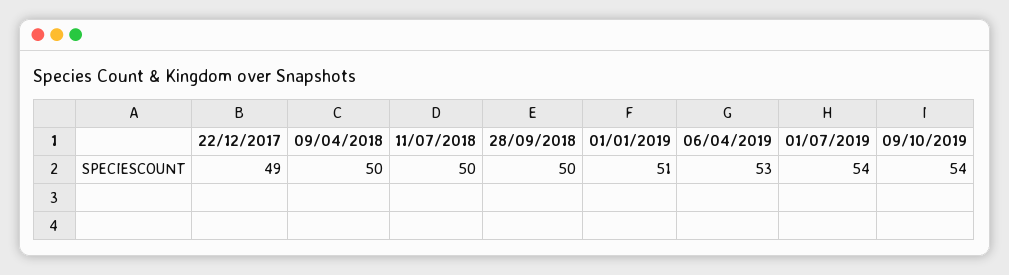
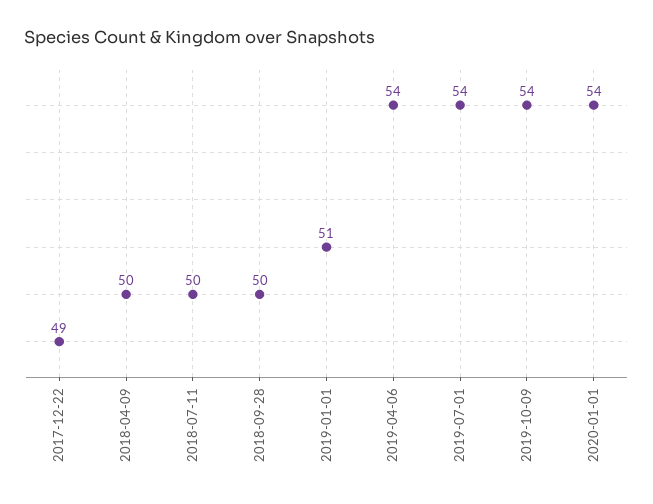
06/04/2019: 53 -> 54
2020-01-01: none -> 54

